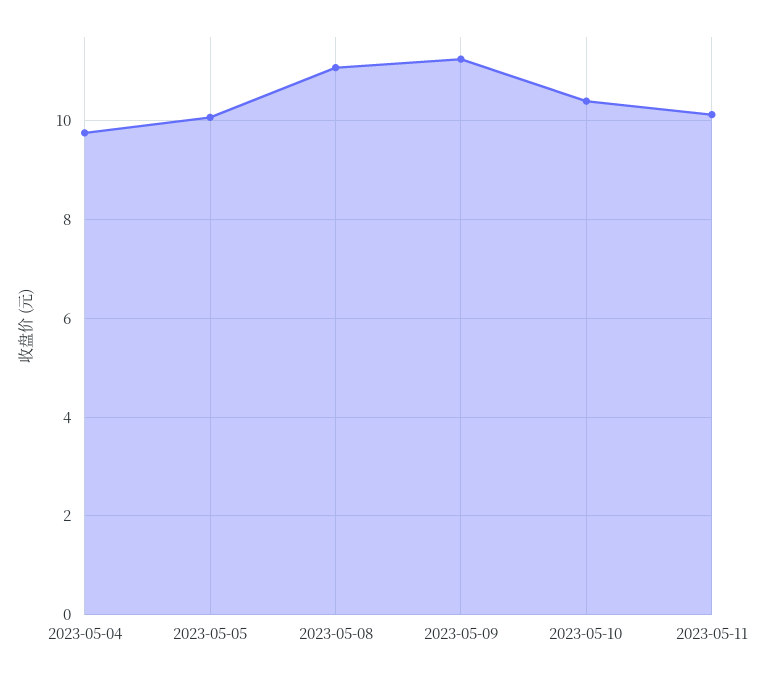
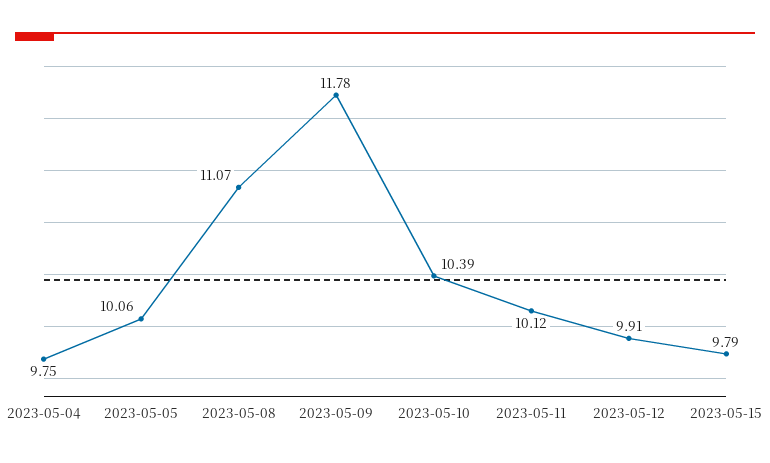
2023-05-09: 11.2 -> 11.78
2023-05-12: none -> 9.91
2023-05-15: none -> 9.79

